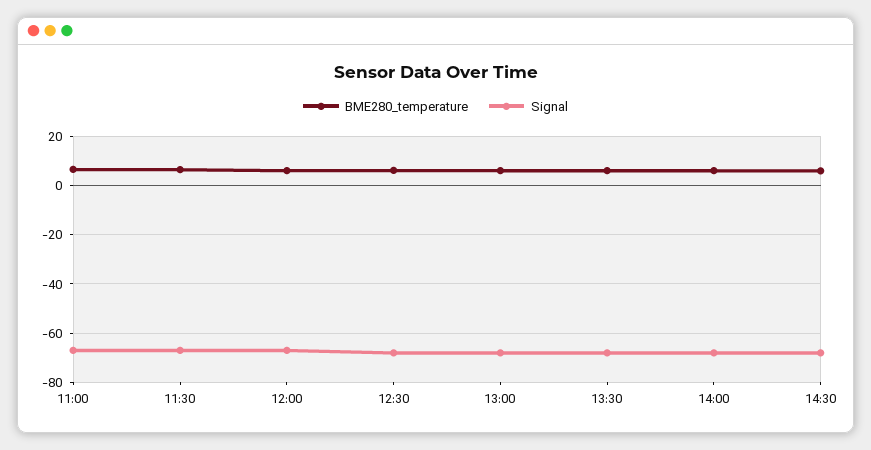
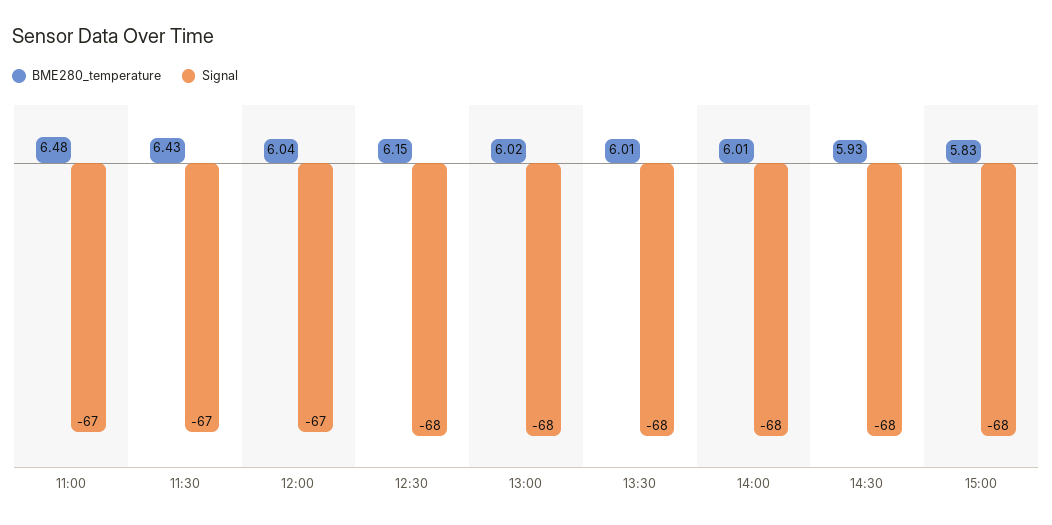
BME280_temperature, 15:00: none -> 5.83
Signal, 15:00: none -> -68

